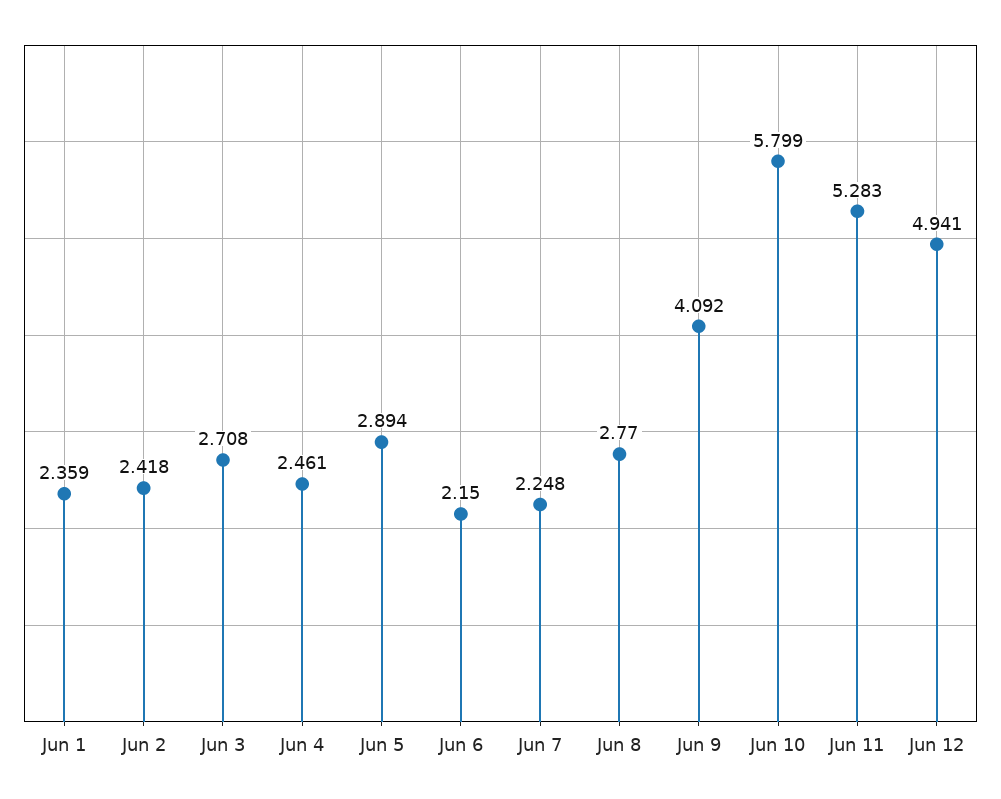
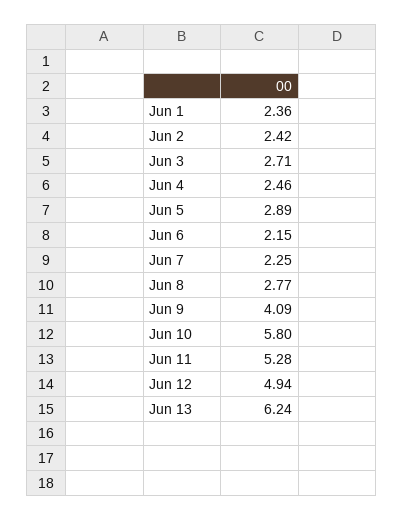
Jun 13: none -> 6.24

